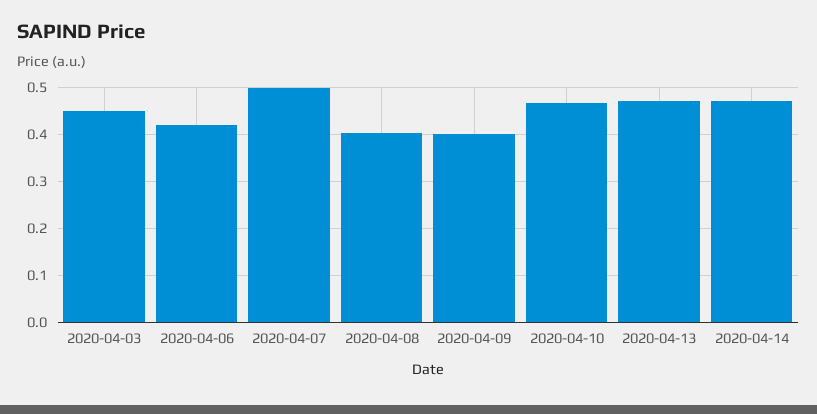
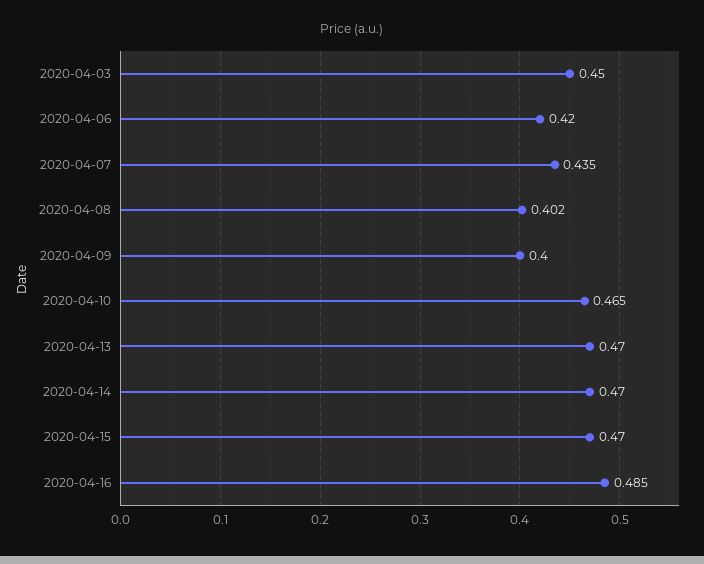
2020-04-07: 0.5 -> 0.435
2020-04-15: none -> 0.47
2020-04-16: none -> 0.485

